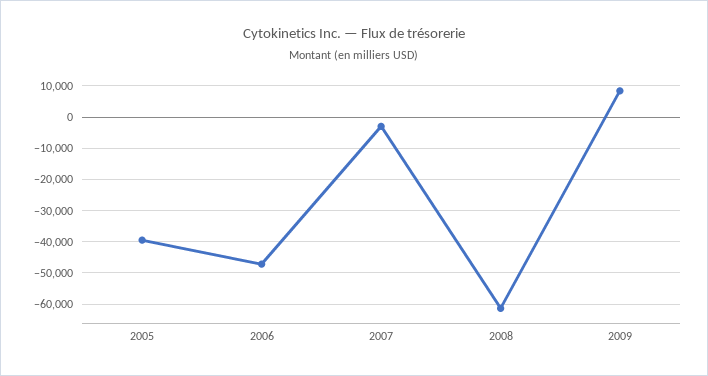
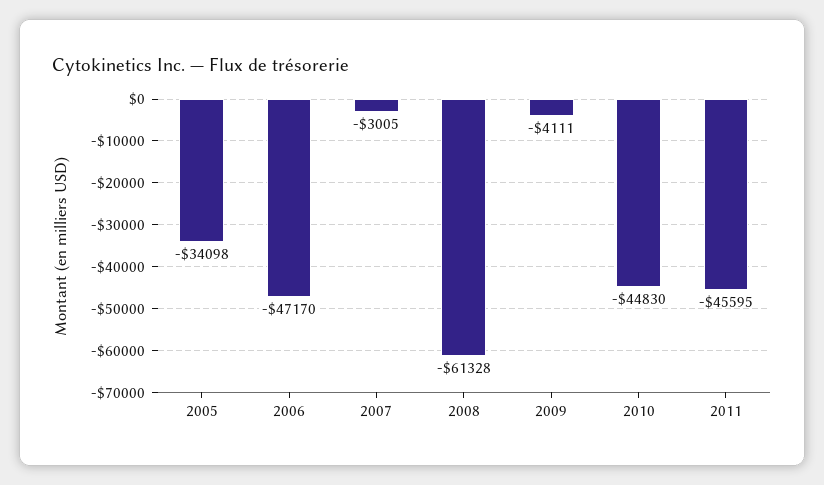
2005: -40000 -> -34098
2009: 8000 -> -4111
2010: none -> -44830
2011: none -> -45595

